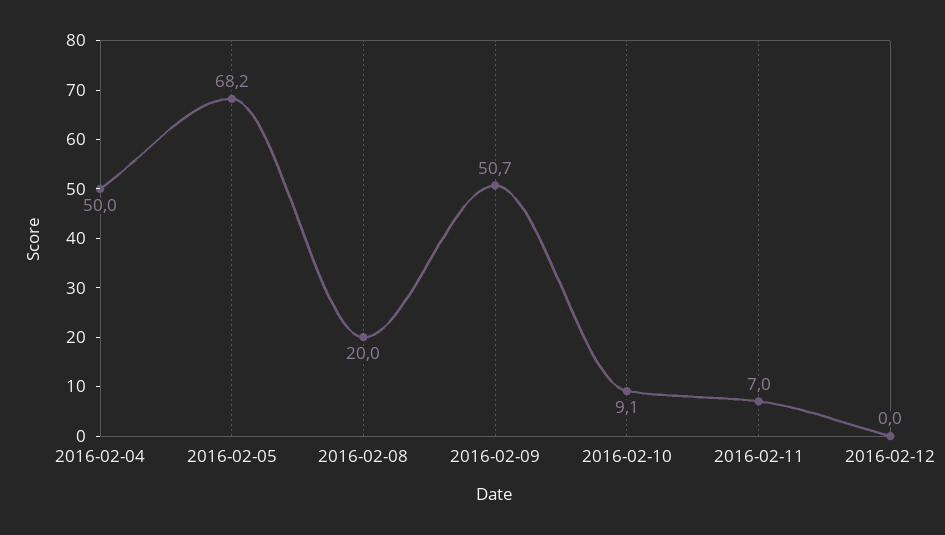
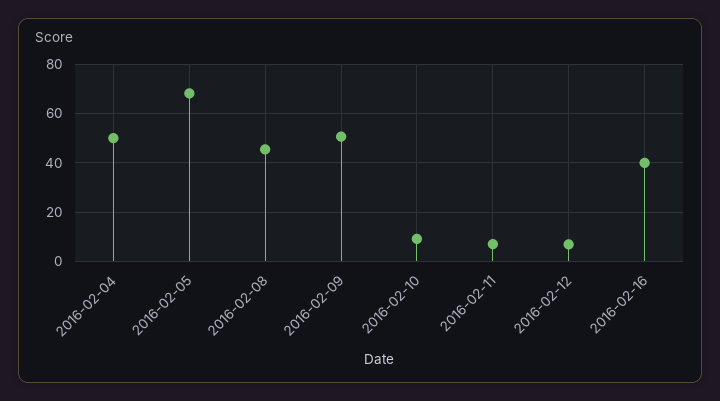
2016-02-08: 20 -> 45
2016-02-12: 0 -> 7.5
2016-02-16: none -> 40

